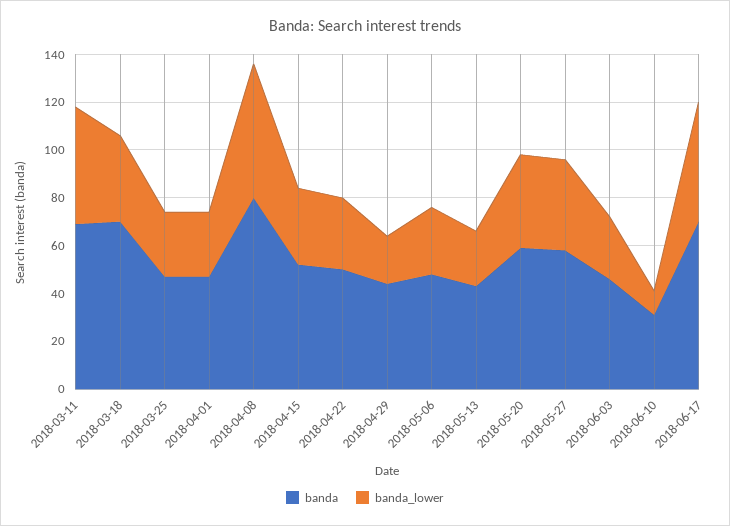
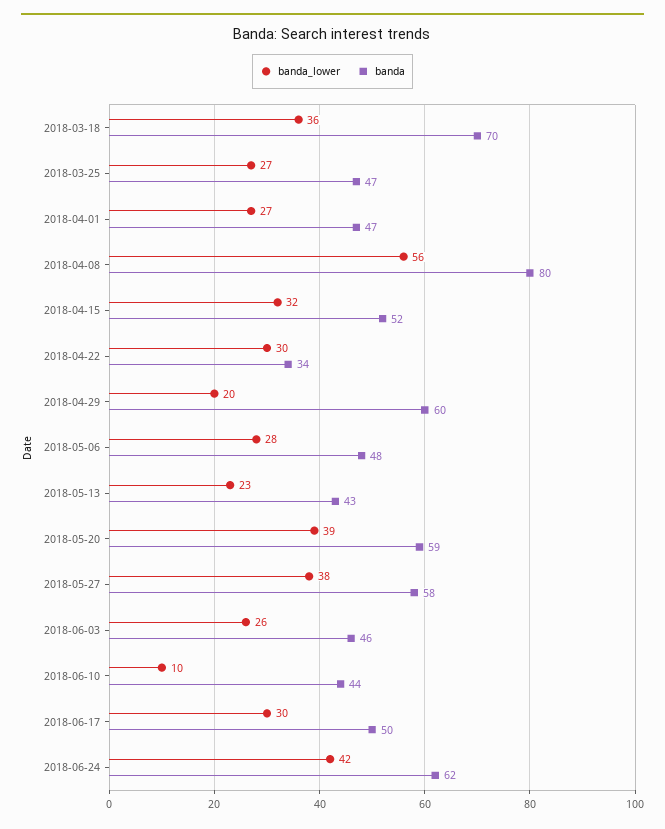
banda, 2018-03-11: 70 -> none
banda_lower, 2018-03-11: 50 -> none
banda, 2018-04-22: 50 -> 34
banda, 2018-04-29: 45 -> 60
banda, 2018-06-10: 30 -> 44
banda, 2018-06-17: 70 -> 50
banda_lower, 2018-06-17: 50 -> 30
banda_lower, 2018-06-24: none -> 42
banda, 2018-06-24: none -> 62

